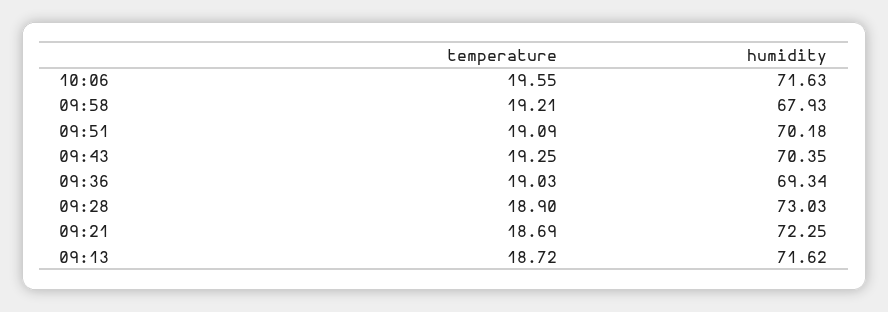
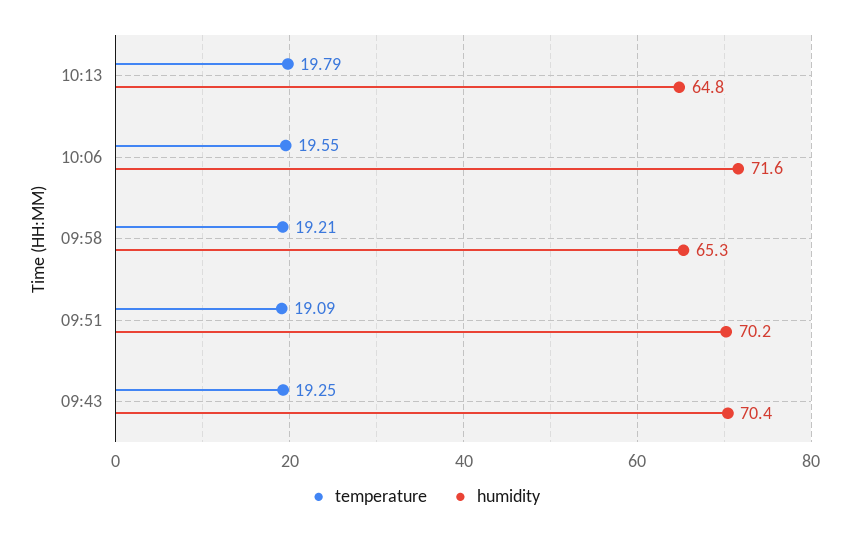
humidity, 09:58: 67.93 -> 65.3
temperature, 09:36: 19.03 -> none
humidity, 09:36: 69.34 -> none
temperature, 09:28: 18.9 -> none
humidity, 09:28: 73.03 -> none
temperature, 09:21: 18.69 -> none
humidity, 09:21: 72.25 -> none
temperature, 09:13: 18.72 -> none
humidity, 09:13: 71.62 -> none
temperature, 10:13: none -> 19.79
humidity, 10:13: none -> 64.8

